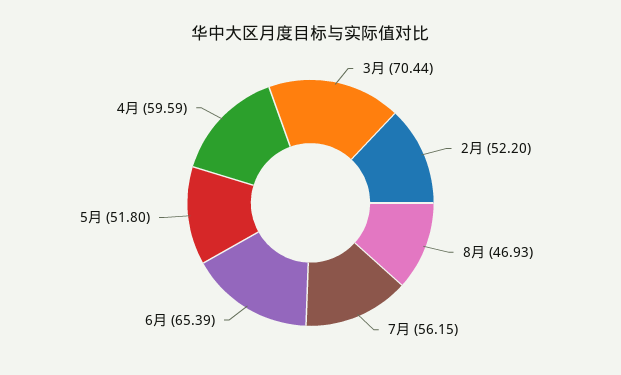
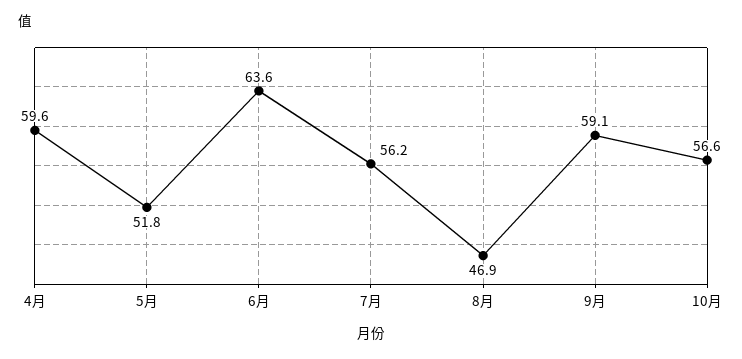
3月: 70.44 -> none
2月: 52.2 -> none
6月: 65.39 -> 63.6
9月: none -> 59.1
10月: none -> 56.6

